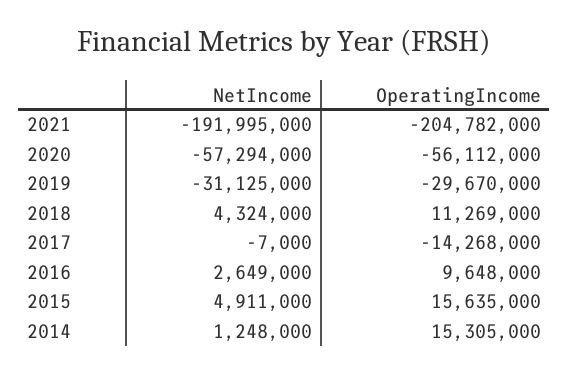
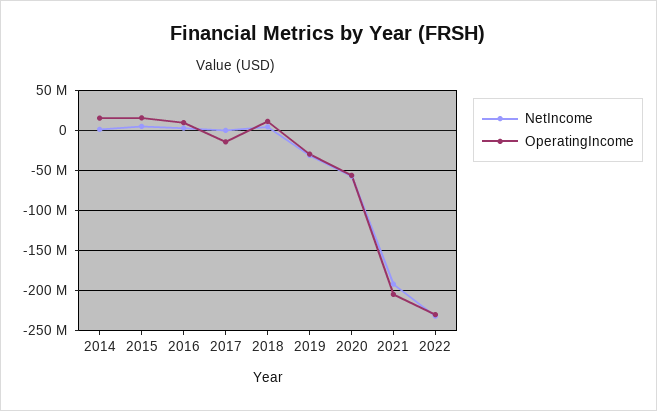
NetIncome, 2022: none -> -230000000
OperatingIncome, 2022: none -> -230000000

